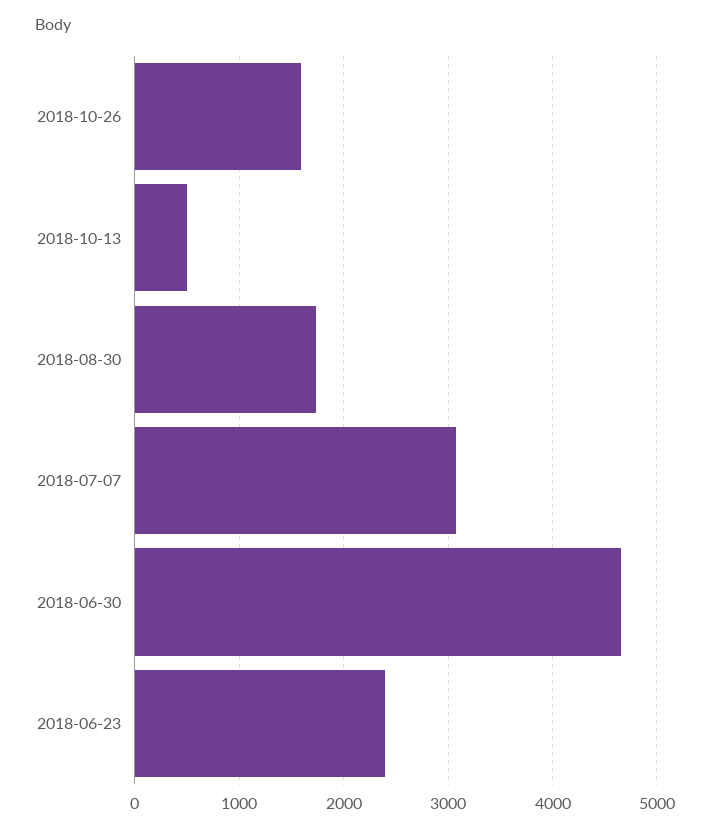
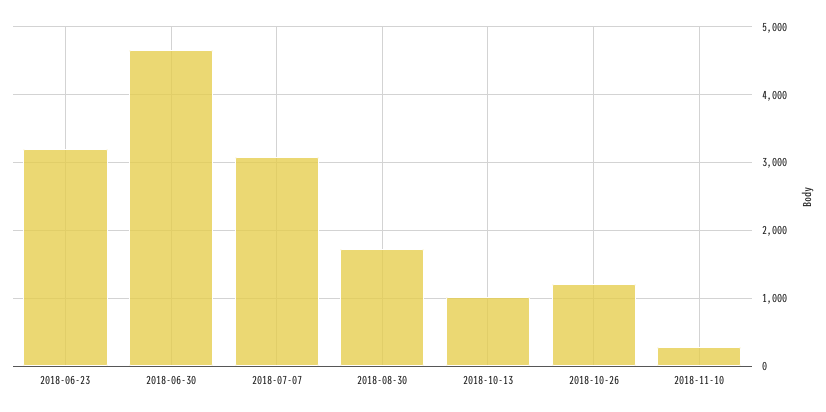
2018-10-26: 1600 -> 1200
2018-10-13: 500 -> 1000
2018-06-23: 2400 -> 3200
2018-11-10: none -> 300

